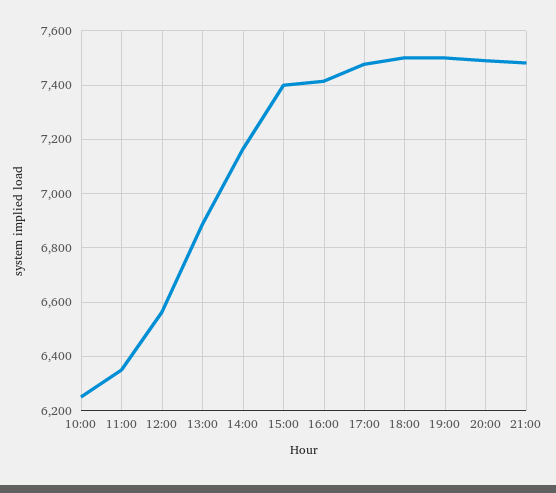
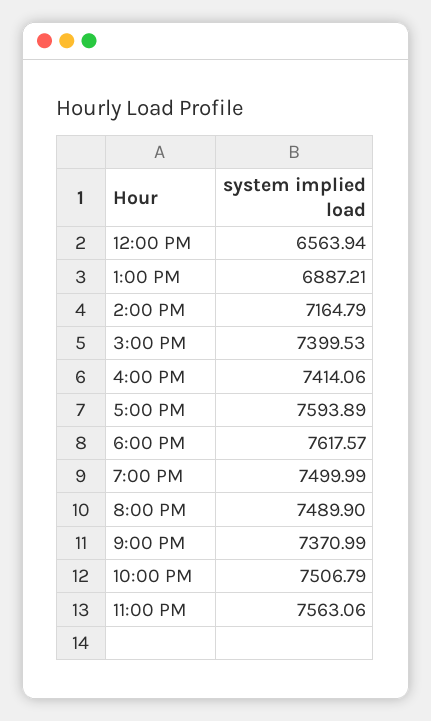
10:00: 6250 -> none
11:00: 6350 -> none
17:00: 7475 -> 7593.89
18:00: 7500 -> 7617.57
21:00: 7475 -> 7370.99
10:00 PM: none -> 7506.79
11:00 PM: none -> 7563.06

